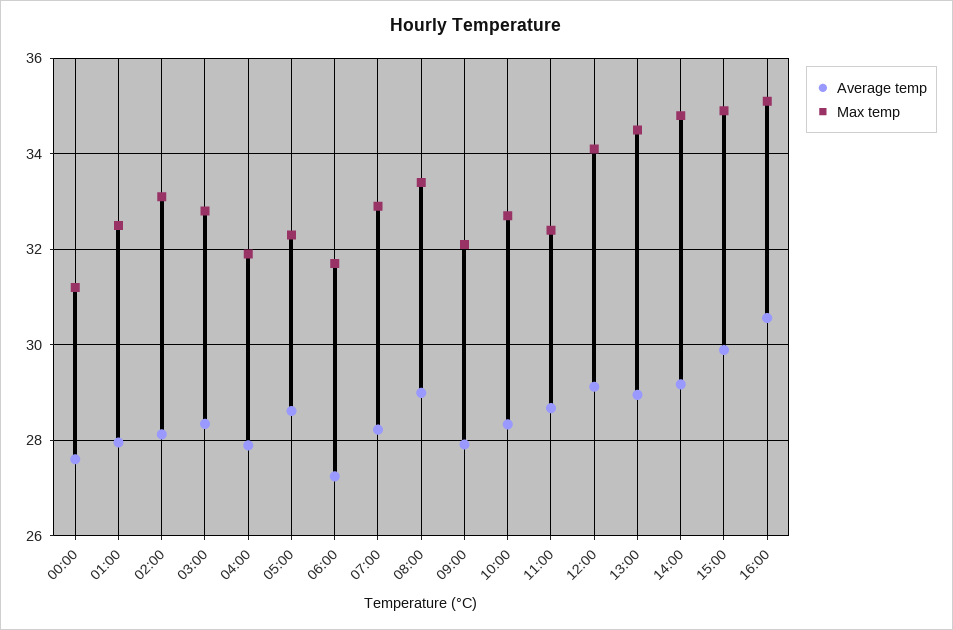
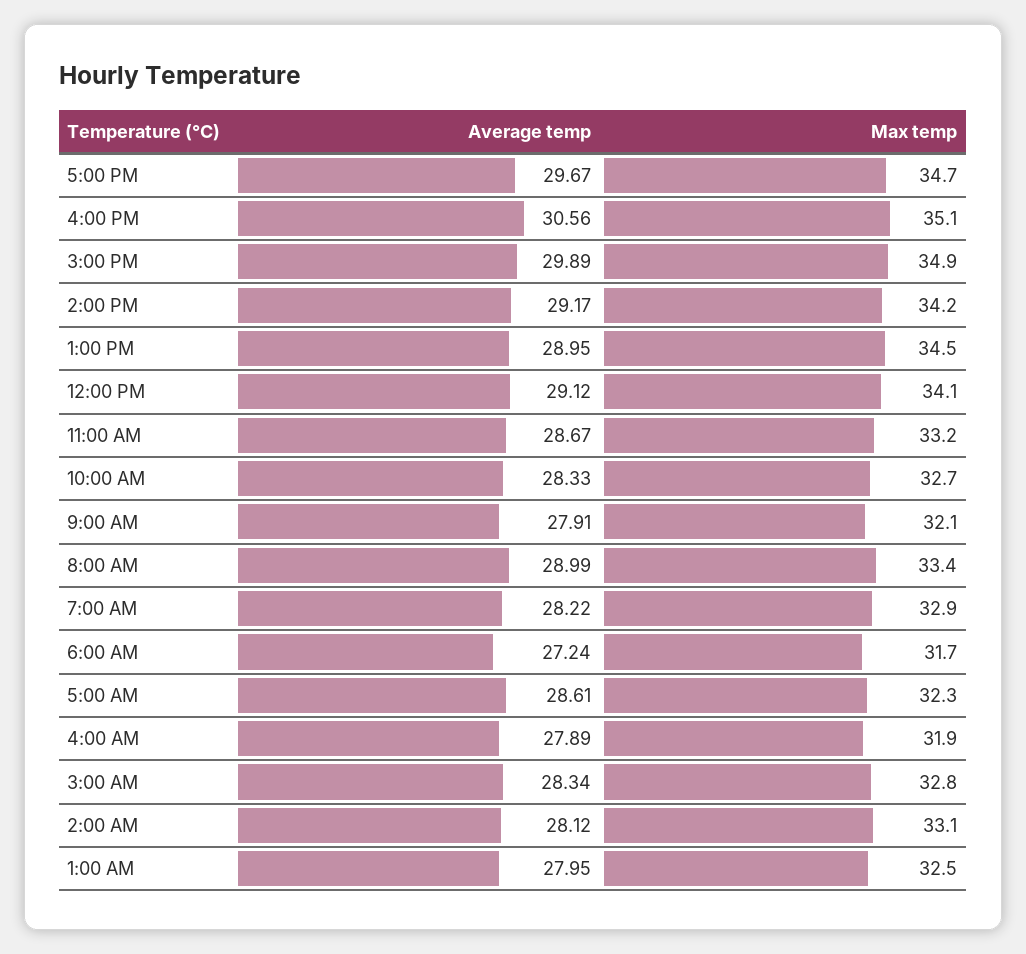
Average temp, 00:00: 27.6 -> none
Max temp, 00:00: 31.2 -> none
Max temp, 11:00: 32.4 -> 33.2
Max temp, 14:00: 34.8 -> 34.2
Average temp, 5:00 PM: none -> 29.67
Max temp, 5:00 PM: none -> 34.7

